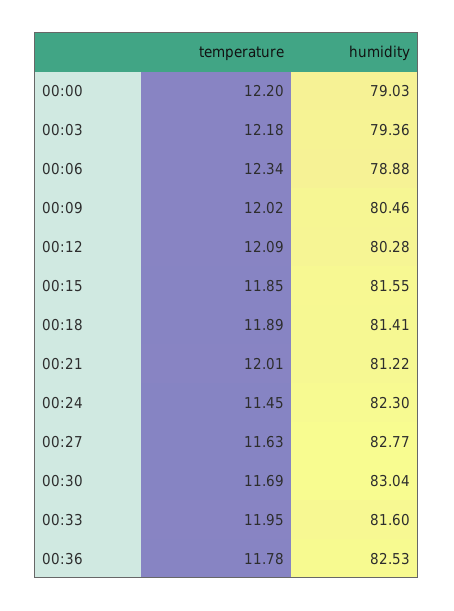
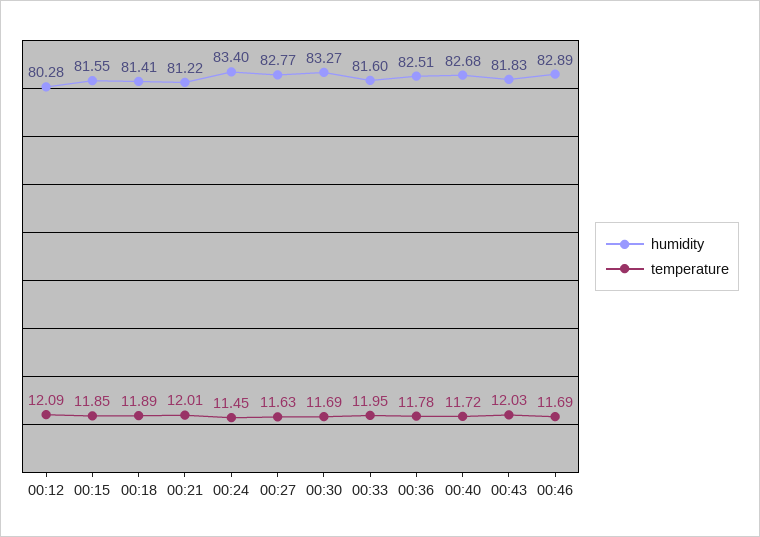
temperature, 00:00: 12.2 -> none
humidity, 00:00: 79.03 -> none
temperature, 00:03: 12.18 -> none
humidity, 00:03: 79.36 -> none
temperature, 00:06: 12.34 -> none
humidity, 00:06: 78.88 -> none
temperature, 00:09: 12.02 -> none
humidity, 00:09: 80.46 -> none
humidity, 00:24: 82.3 -> 83.4
humidity, 00:30: 83.04 -> 83.27
humidity, 00:36: 82.53 -> 82.51
humidity, 00:40: none -> 82.68
temperature, 00:40: none -> 11.72
humidity, 00:43: none -> 81.83
temperature, 00:43: none -> 12.03
humidity, 00:46: none -> 82.89
temperature, 00:46: none -> 11.69

